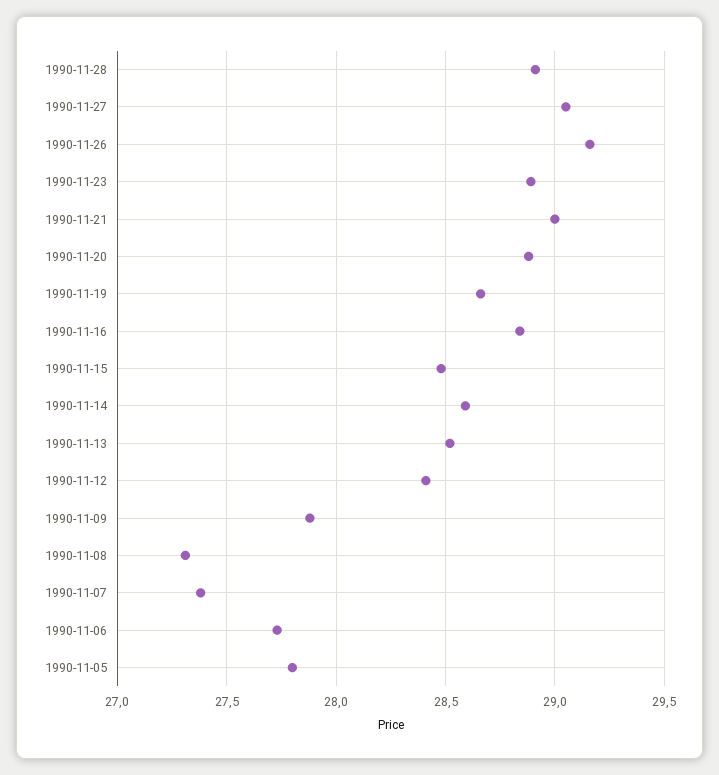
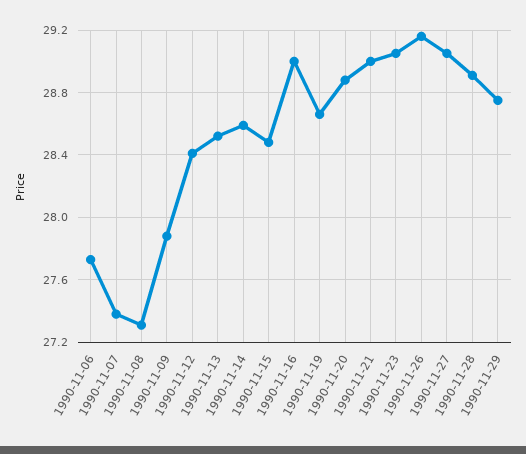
1990-11-23: 28.9 -> 29.05
1990-11-16: 28.85 -> 29
1990-11-05: 27.8 -> none
1990-11-29: none -> 28.75

